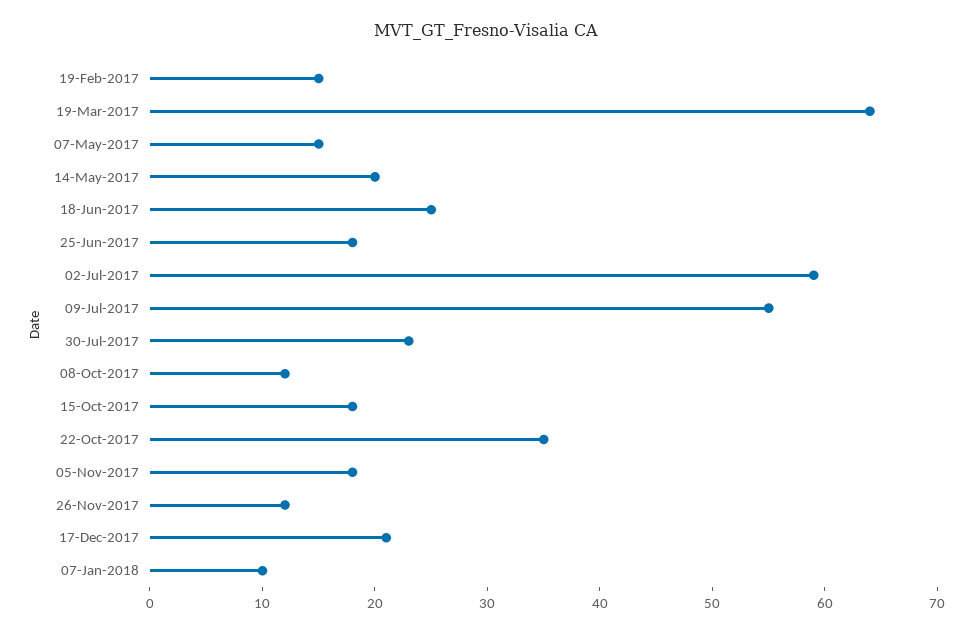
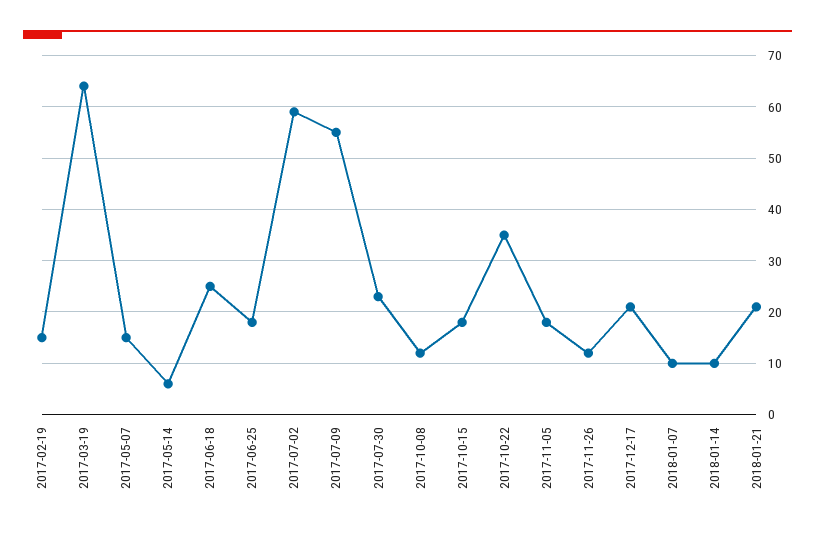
14-May-2017: 20 -> 5
2018-01-14: none -> 10
2018-01-21: none -> 20

